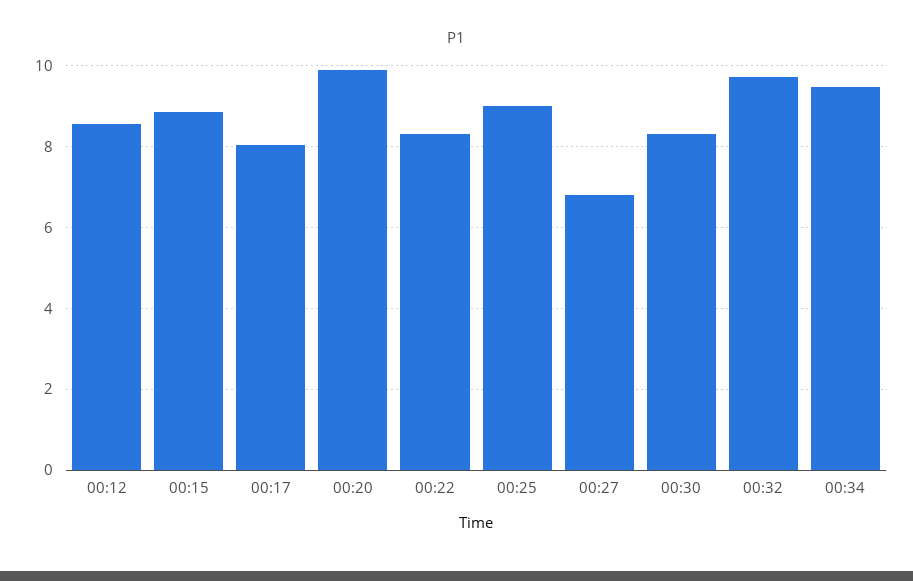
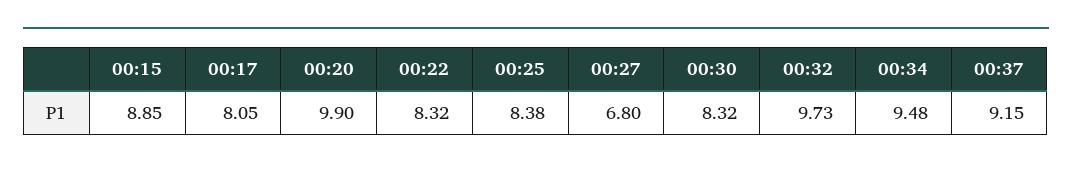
00:12: 8.6 -> none
00:25: 9 -> 8.38
00:37: none -> 9.15

